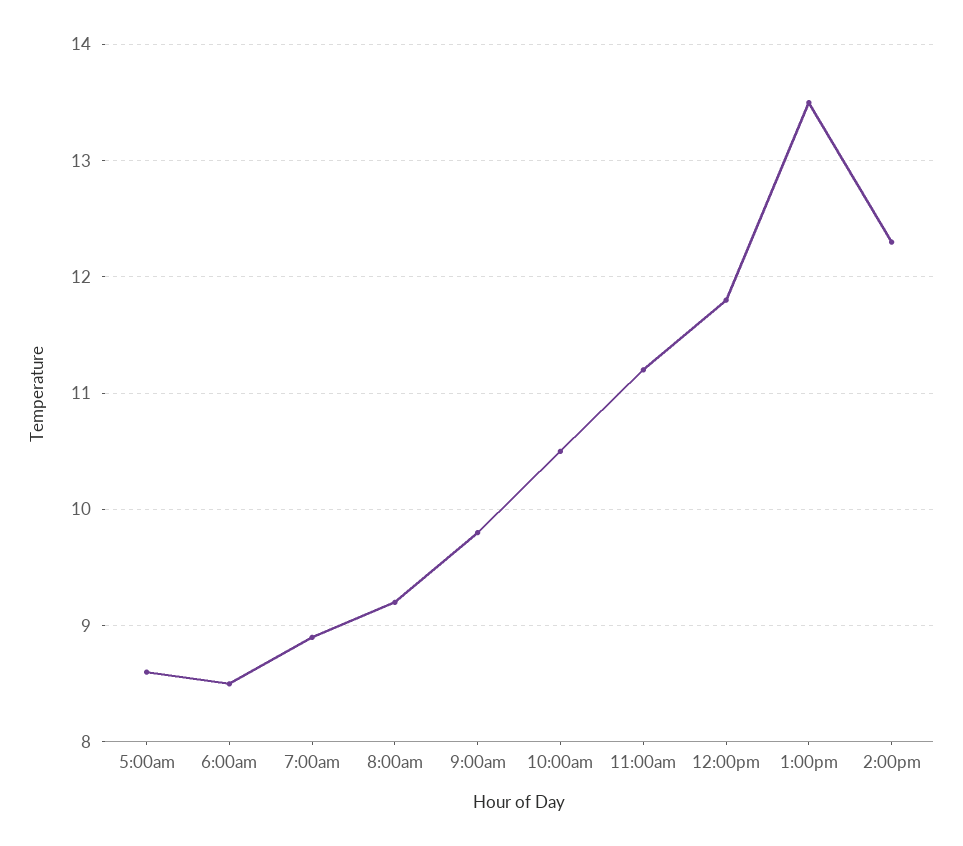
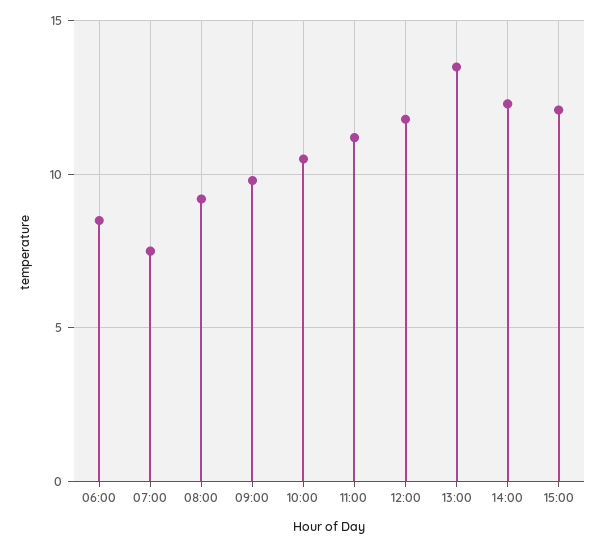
5:00am: 8.6 -> none
7:00am: 8.9 -> 7.5
15:00: none -> 12

